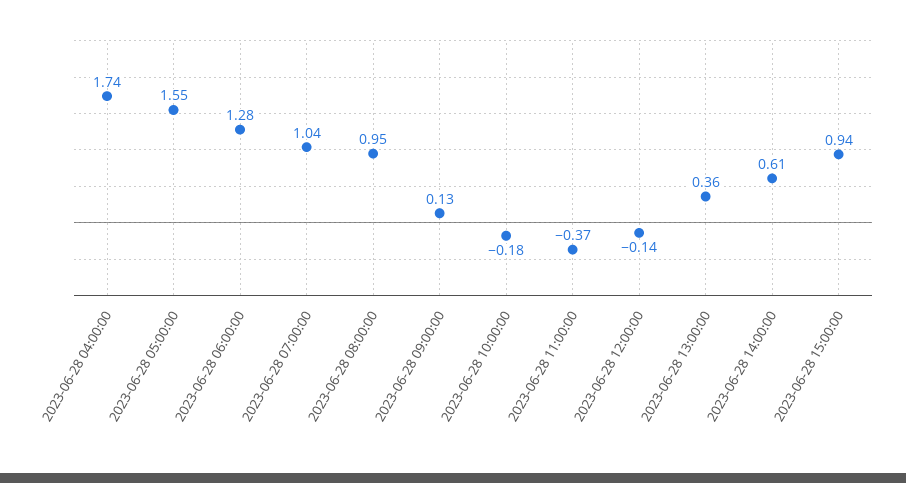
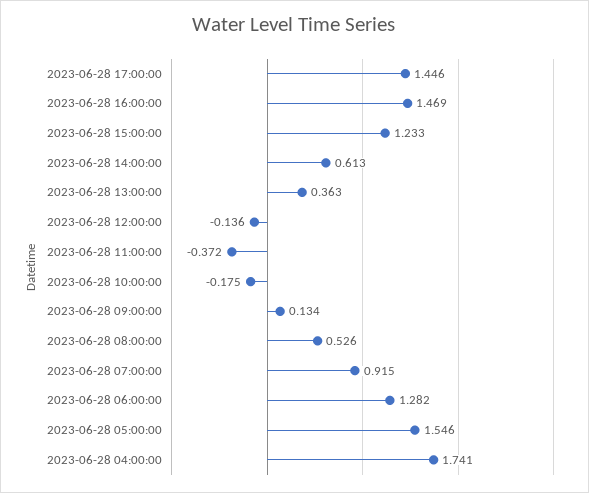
2023-06-28 07:00:00: 1.04 -> 0.915
2023-06-28 08:00:00: 0.95 -> 0.526
2023-06-28 15:00:00: 0.94 -> 1.233
2023-06-28 17:00:00: none -> 1.446
2023-06-28 16:00:00: none -> 1.469

